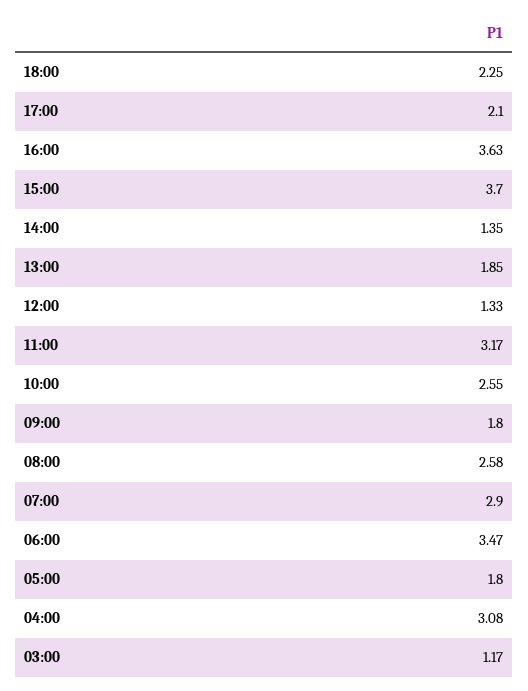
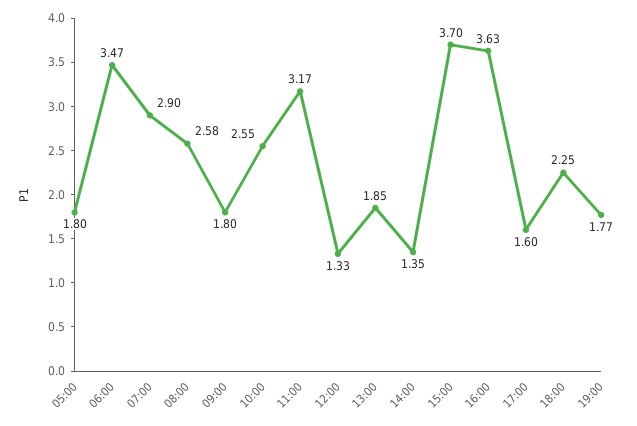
17:00: 2.1 -> 1.6
04:00: 3.08 -> none
03:00: 1.17 -> none
19:00: none -> 1.77

